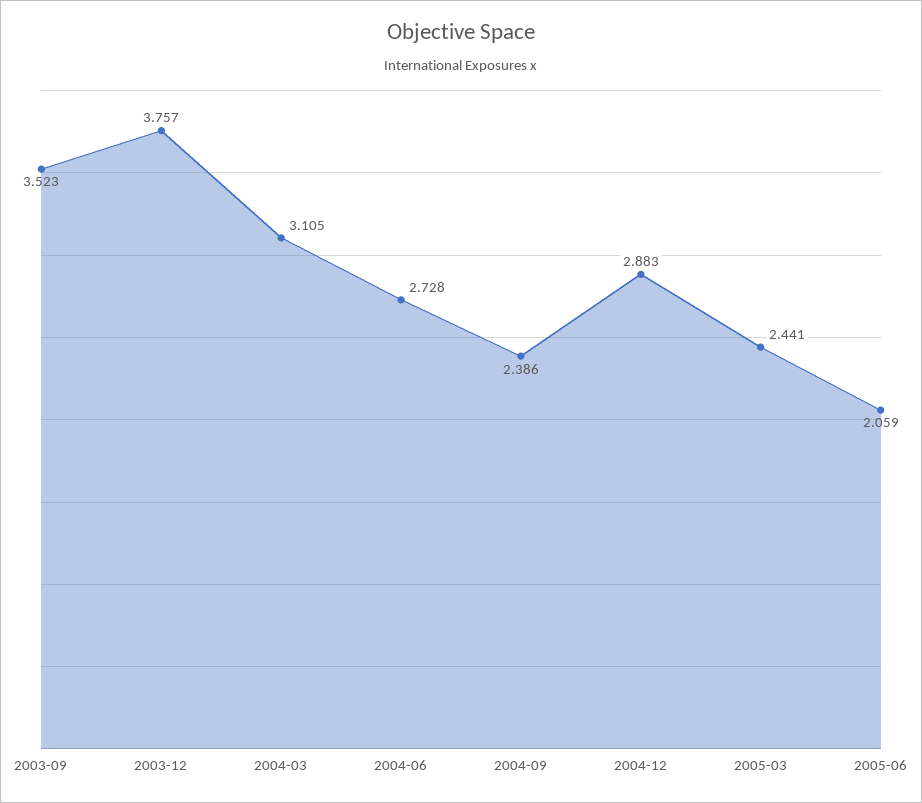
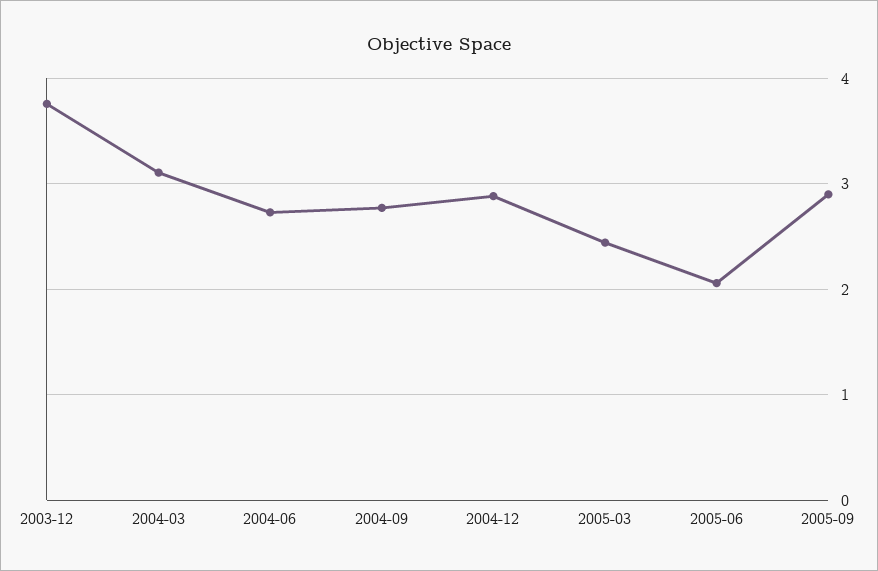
2003-09: 3.523 -> none
2004-09: 2.386 -> 2.8
2005-09: none -> 2.9

